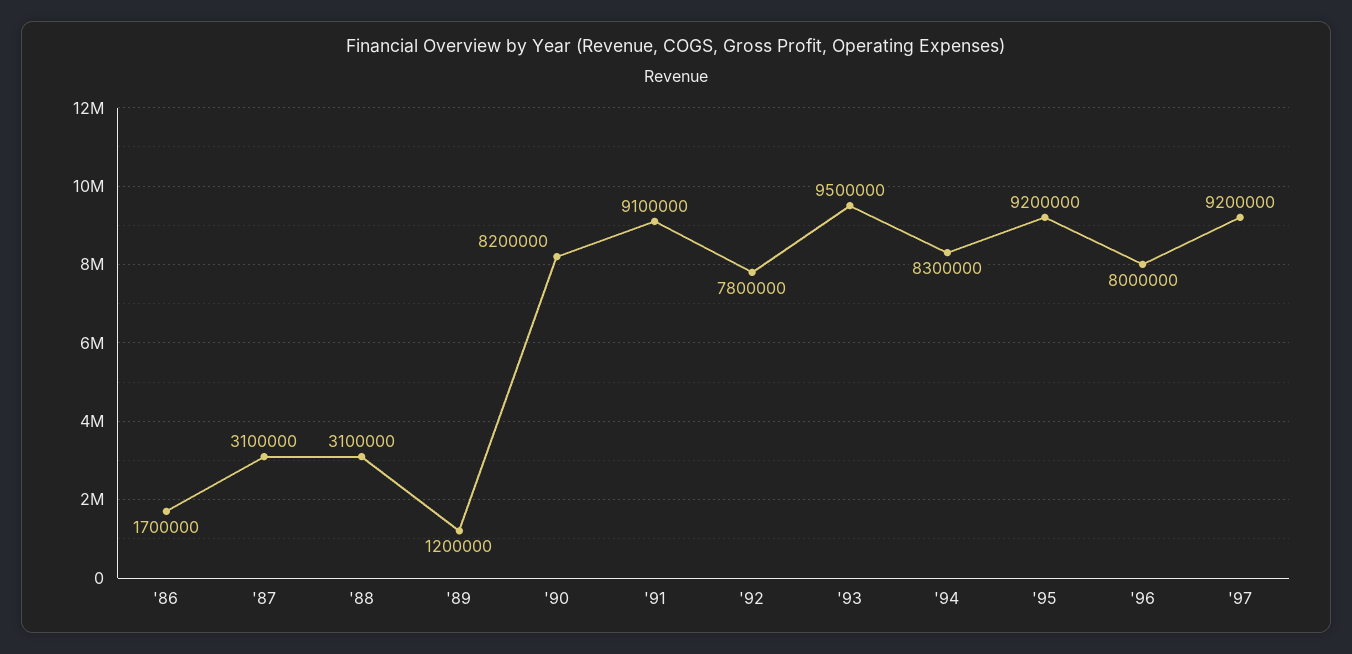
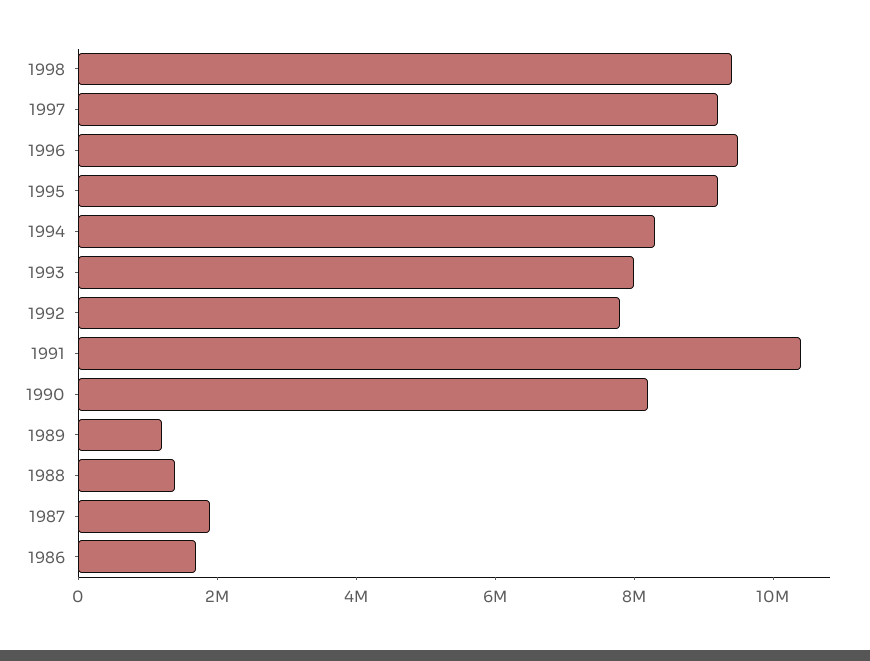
'87: 3100000 -> 2000000
'88: 3100000 -> 1500000
'91: 9100000 -> 10500000
'93: 9500000 -> 8000000
'96: 8000000 -> 9500000
1998: none -> 9500000

